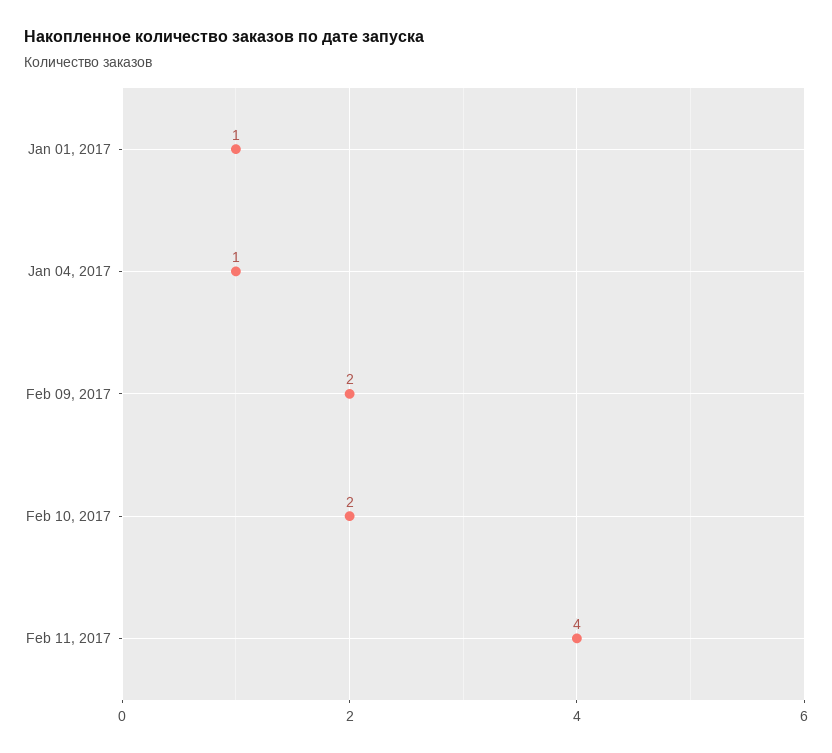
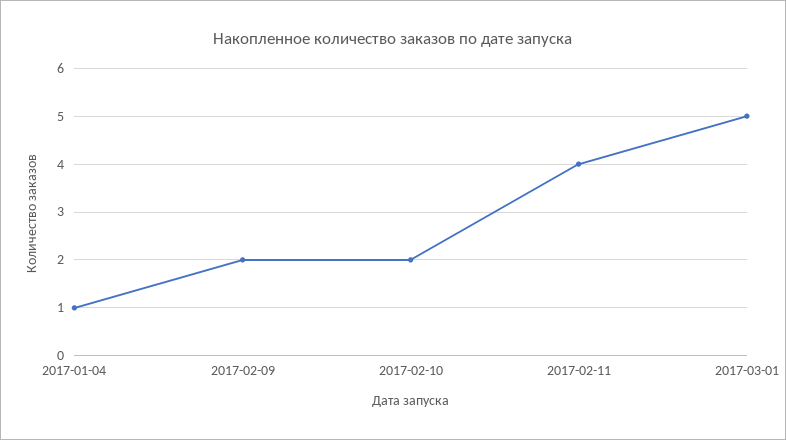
Jan 01, 2017: 1 -> none
2017-03-01: none -> 5

